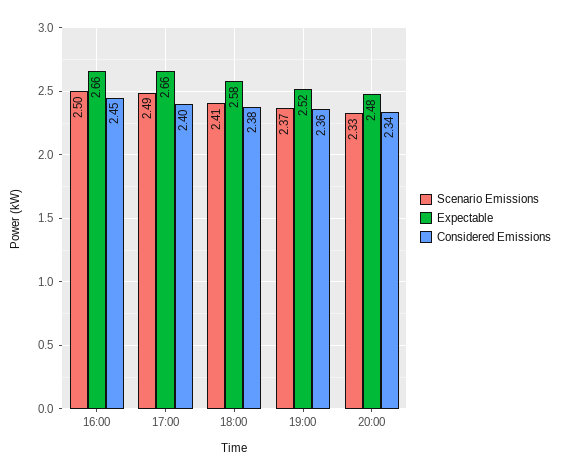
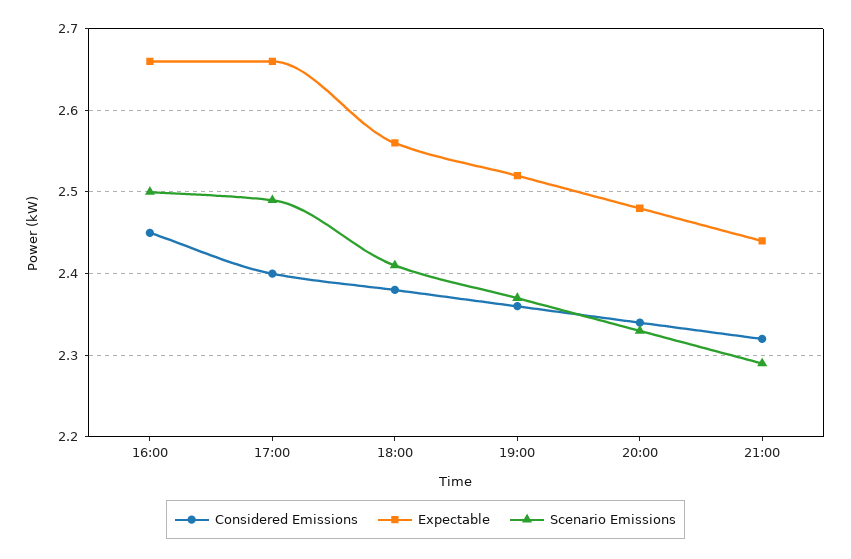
Expectable, 18:00: 2.58 -> 2.56
Considered Emissions, 21:00: none -> 2.32
Expectable, 21:00: none -> 2.44
Scenario Emissions, 21:00: none -> 2.29

